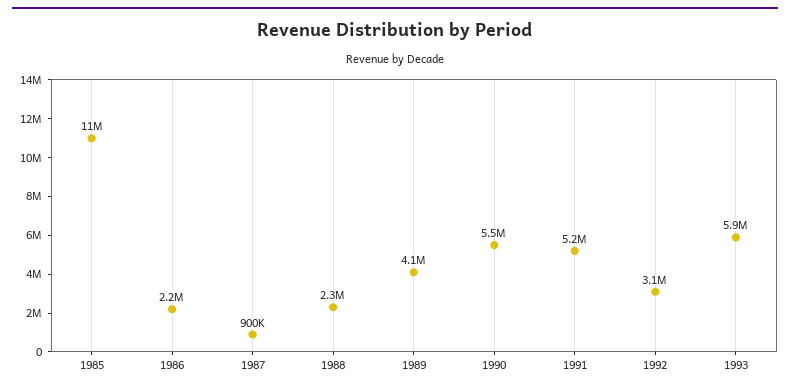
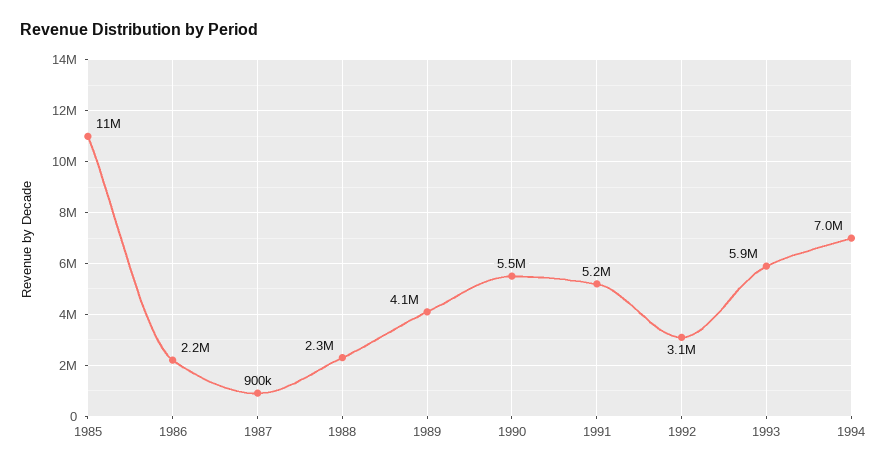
1994: none -> 7000000

